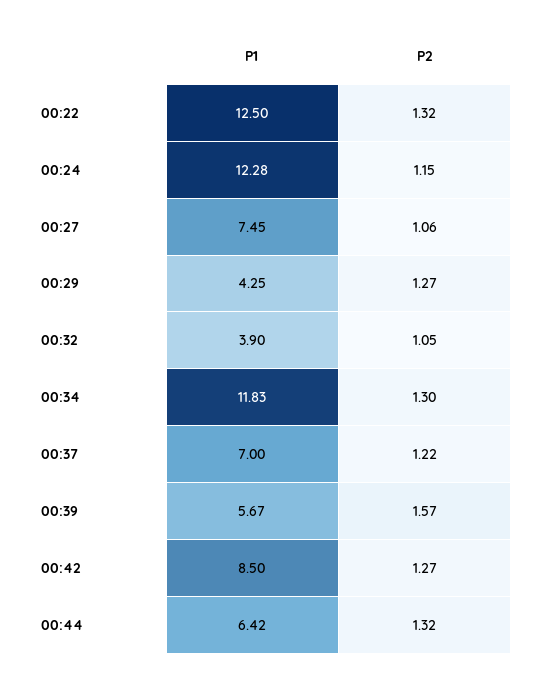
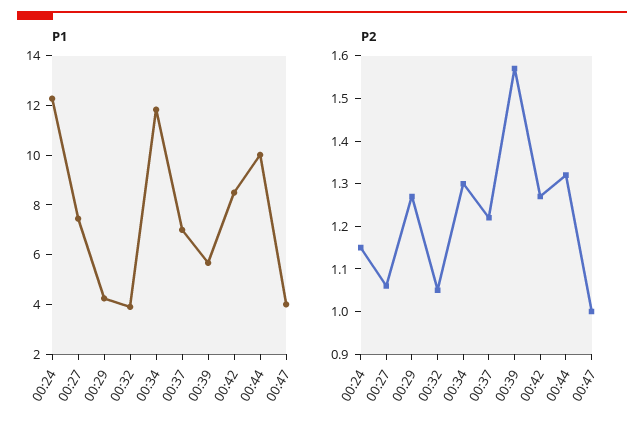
P1, 00:22: 12.5 -> none
P2, 00:22: 1.32 -> none
P1, 00:44: 6.42 -> 10
P1, 00:47: none -> 4
P2, 00:47: none -> 1

